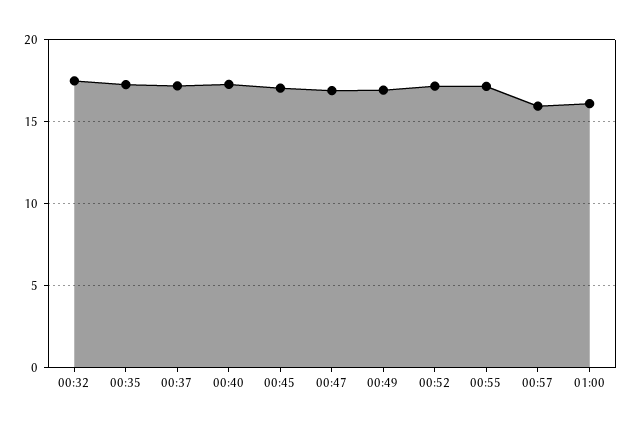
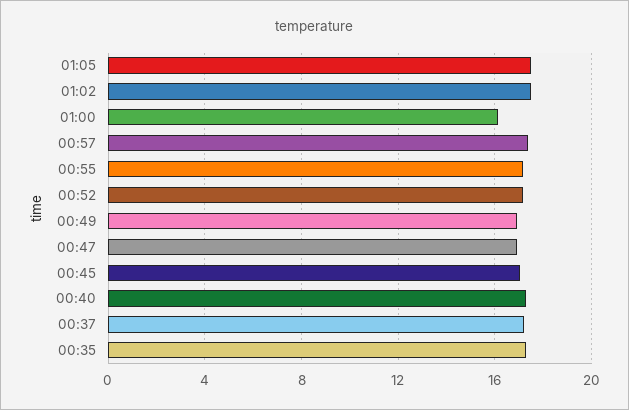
00:32: 17.5 -> none
00:57: 16 -> 17.5
01:05: none -> 17.5
01:02: none -> 17.5

